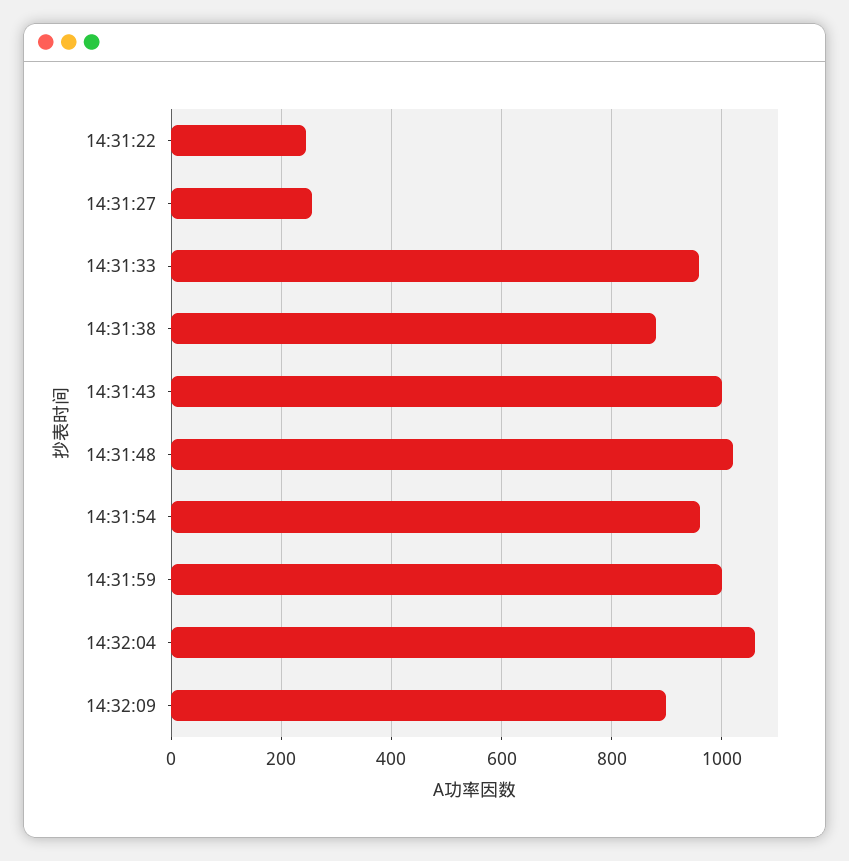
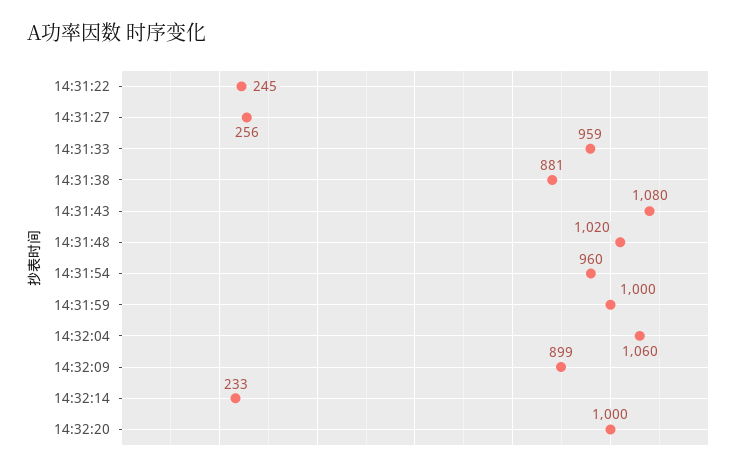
14:31:43: 1000 -> 1080
14:32:14: none -> 233
14:32:20: none -> 1000

